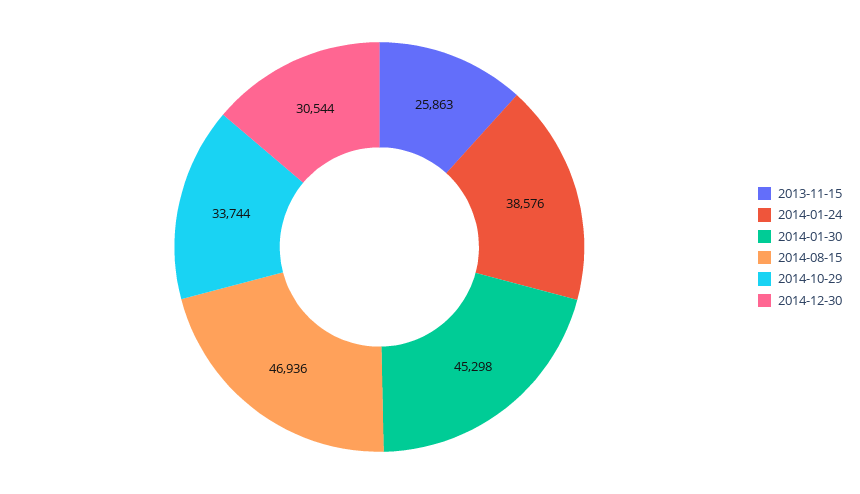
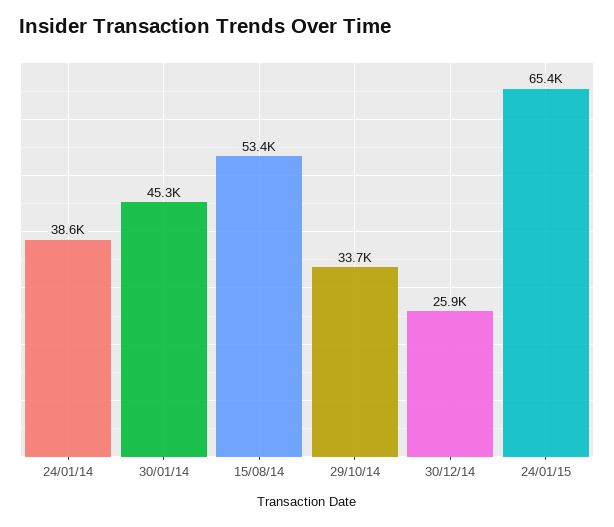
2013-11-15: 25863 -> none
2014-08-15: 46936 -> 53400
2014-12-30: 30544 -> 25900
24/01/15: none -> 65400

